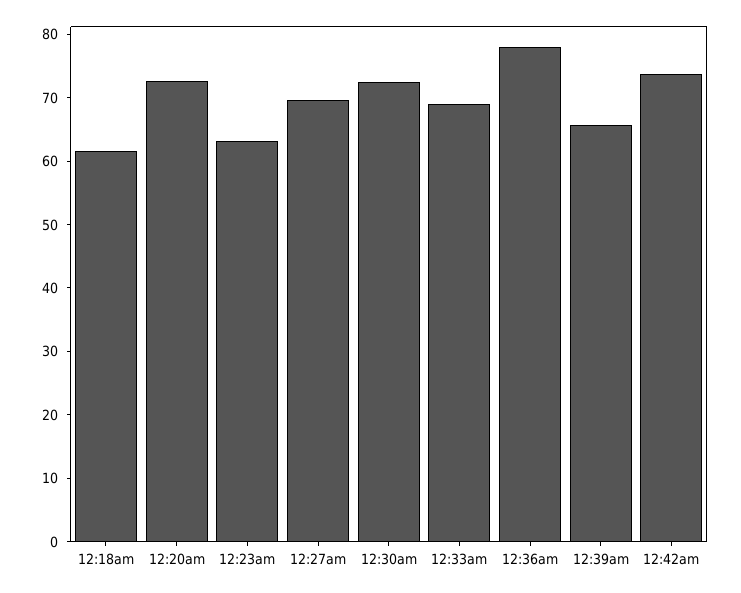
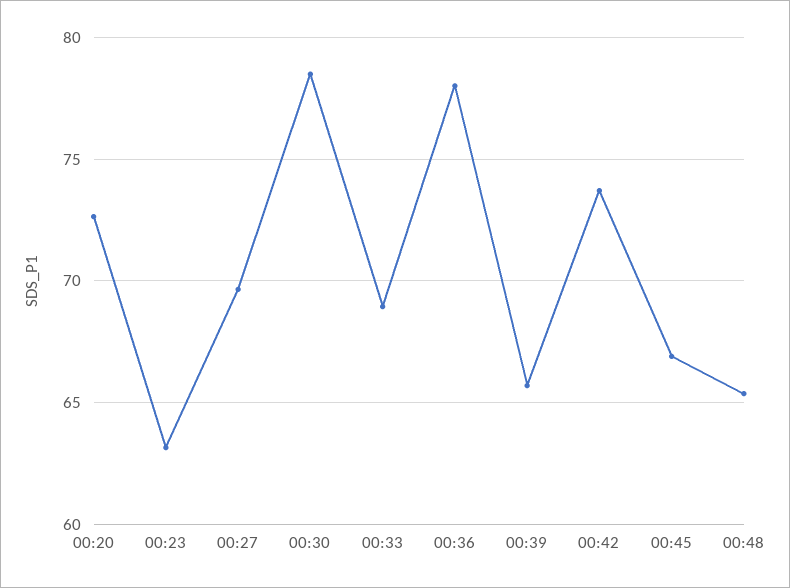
12:18am: 62 -> none
12:30am: 72 -> 78.5
00:45: none -> 67
00:48: none -> 65.5

